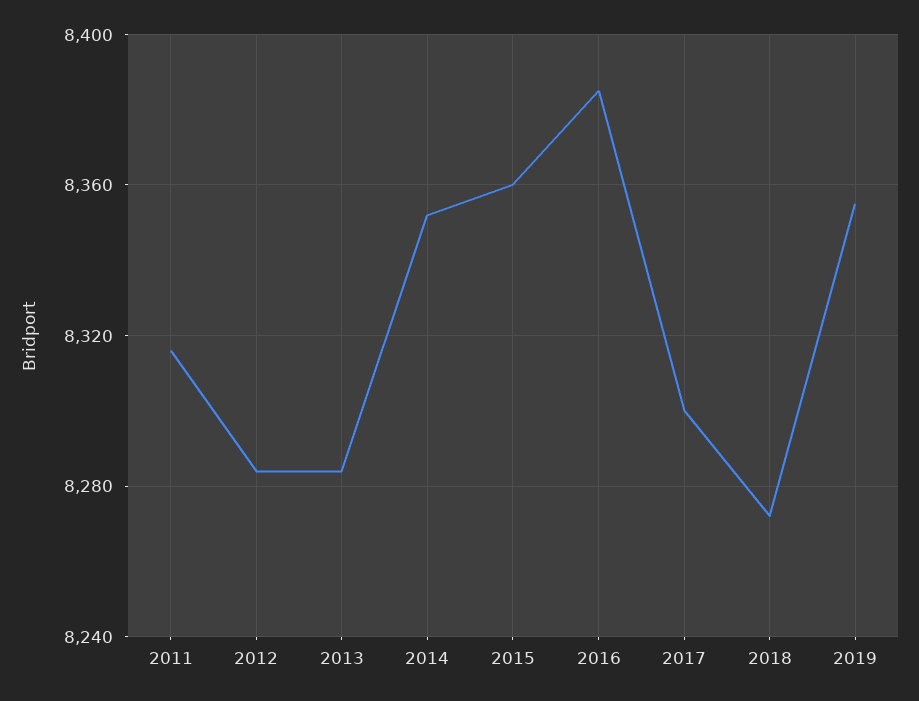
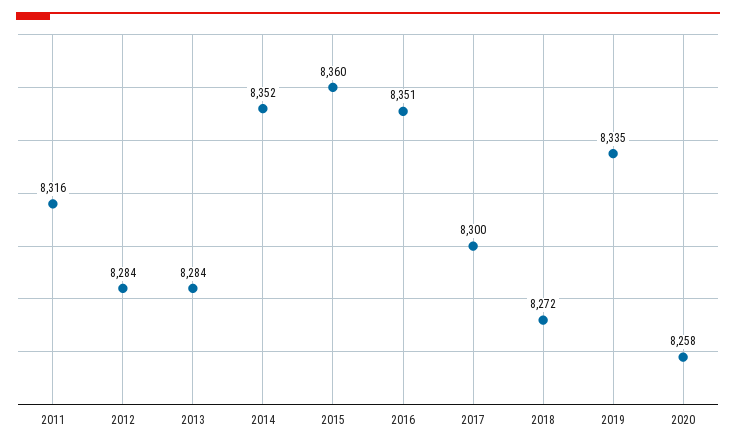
2016: 8385 -> 8351
2019: 8355 -> 8335
2020: none -> 8258

